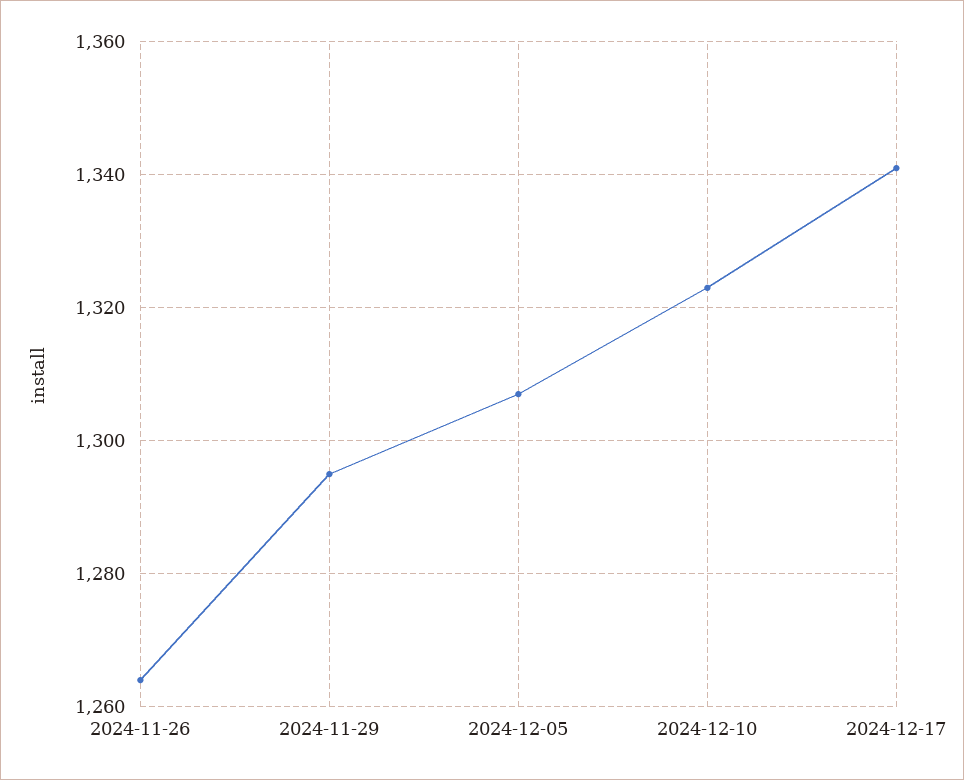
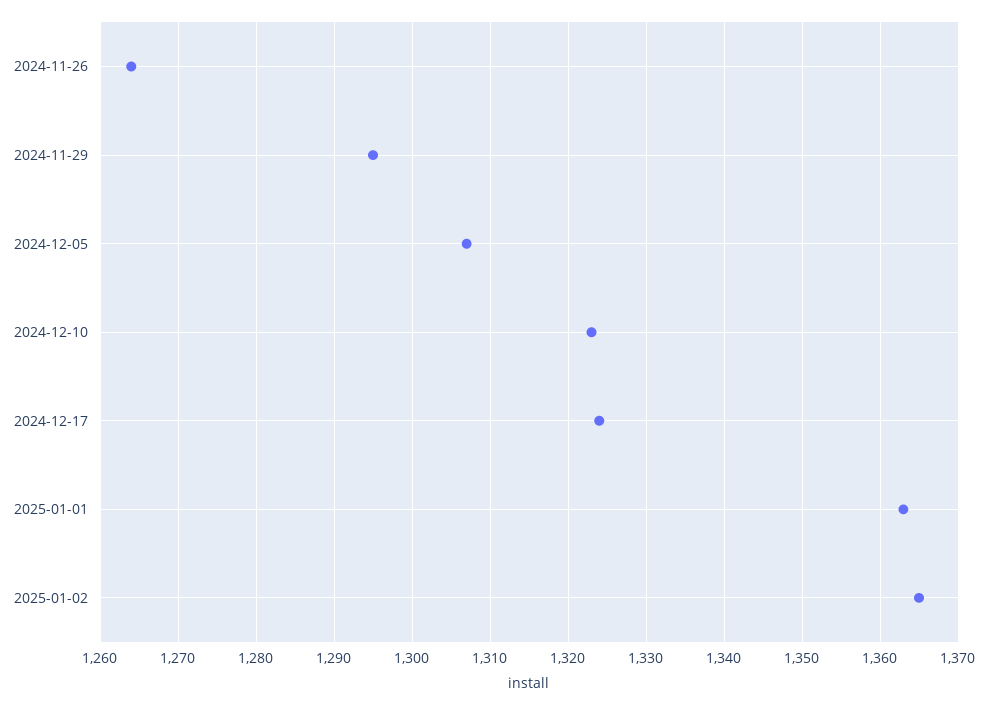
2024-12-17: 1340 -> 1324
2025-01-01: none -> 1363
2025-01-02: none -> 1365

